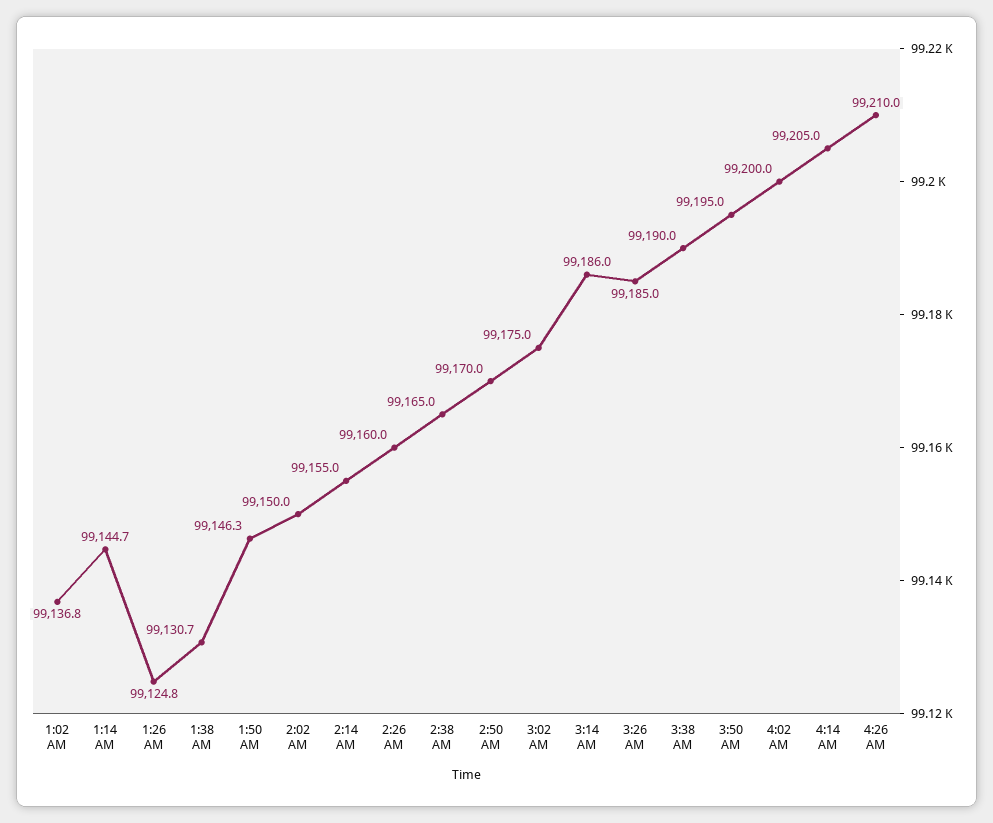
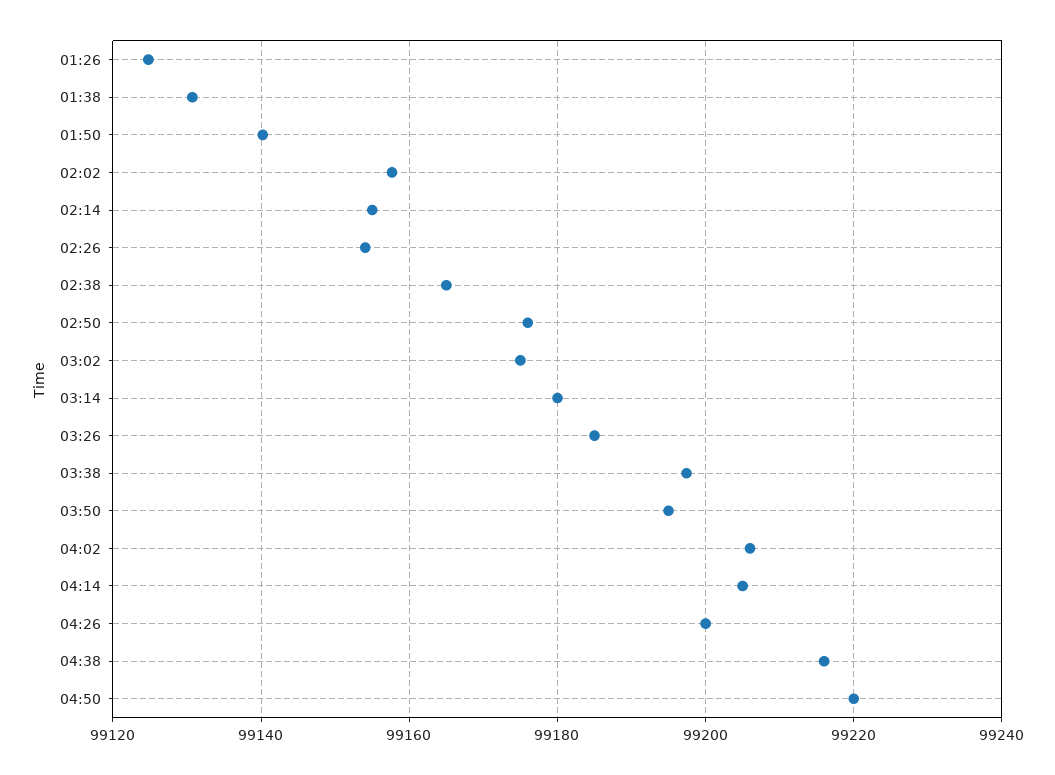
1:02 AM: 99136.8 -> none
1:14 AM: 99144.7 -> none
1:50 AM: 99146.3 -> 99140
2:02 AM: 99150 -> 99158
2:26 AM: 99160 -> 99154
2:50 AM: 99170 -> 99176
3:14 AM: 99186 -> 99180
3:38 AM: 99190 -> 99198
4:02 AM: 99200 -> 99206
4:26 AM: 99210 -> 99200
04:38: none -> 99216
04:50: none -> 99220

